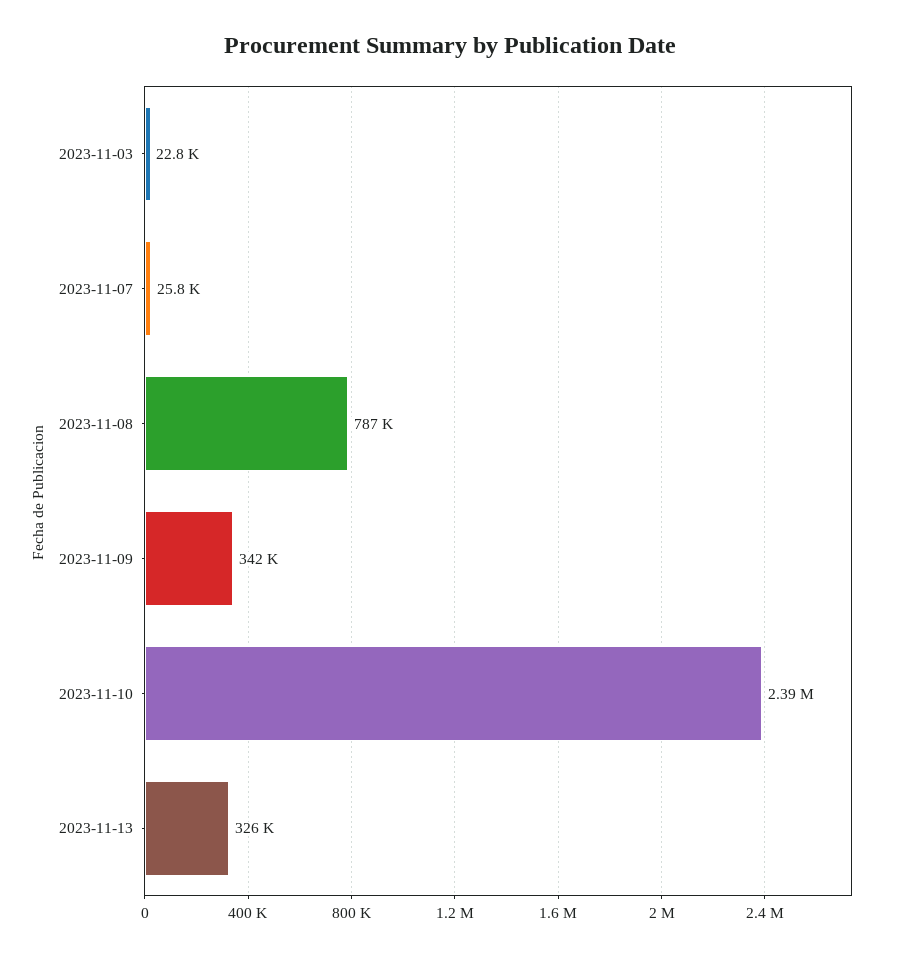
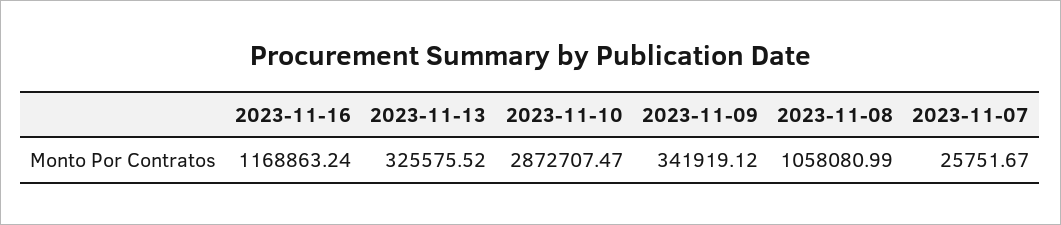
2023-11-03: 22800 -> none
2023-11-08: 787000 -> 1058080.99
2023-11-10: 2390000 -> 2872707.47
2023-11-16: none -> 1168863.24

